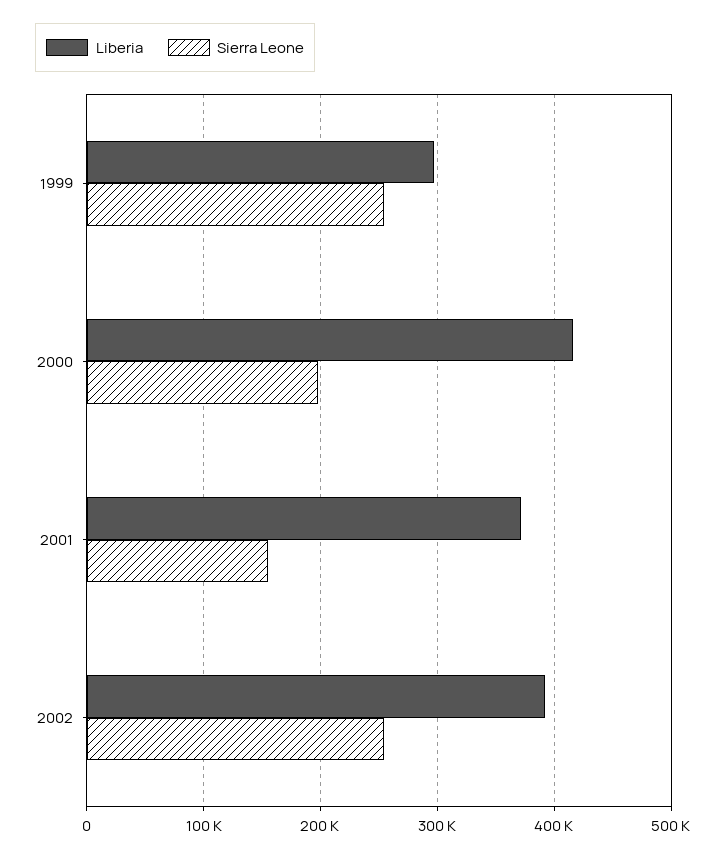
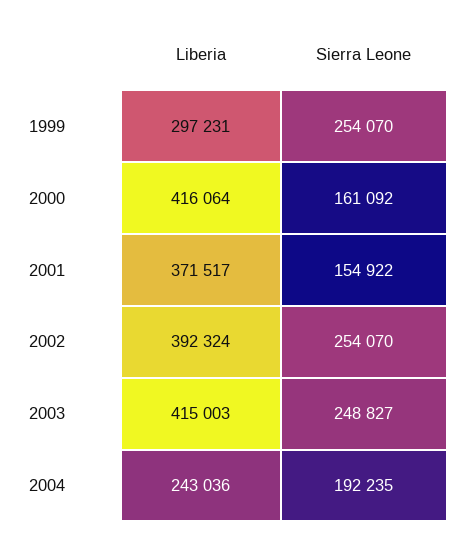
Sierra Leone, 2000: 200000 -> 161092
Liberia, 2003: none -> 415003
Sierra Leone, 2003: none -> 248827
Liberia, 2004: none -> 243036
Sierra Leone, 2004: none -> 192235

